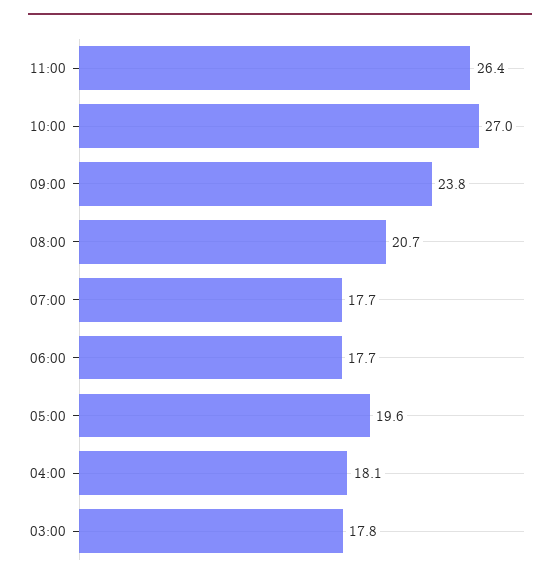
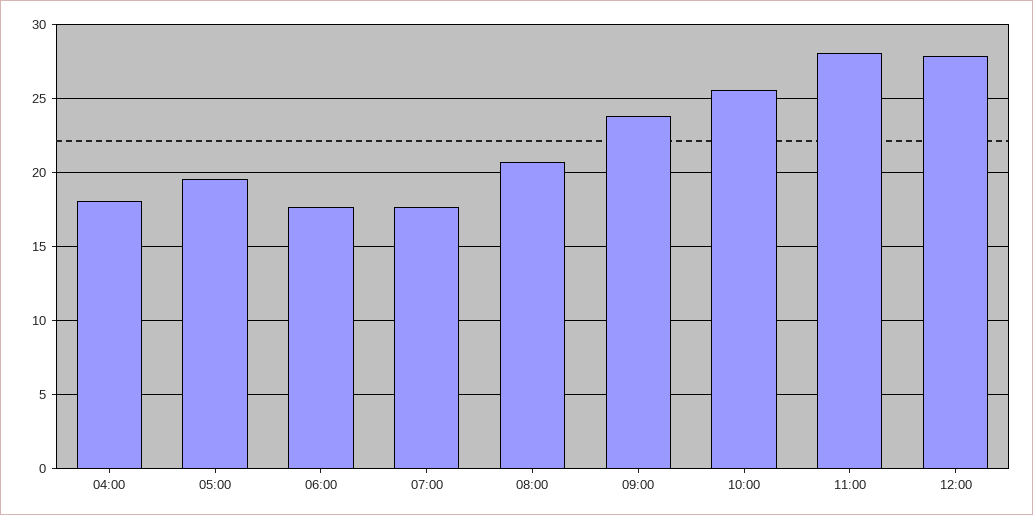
11:00: 26.4 -> 28
10:00: 27 -> 25.5
03:00: 17.8 -> none
12:00: none -> 28

